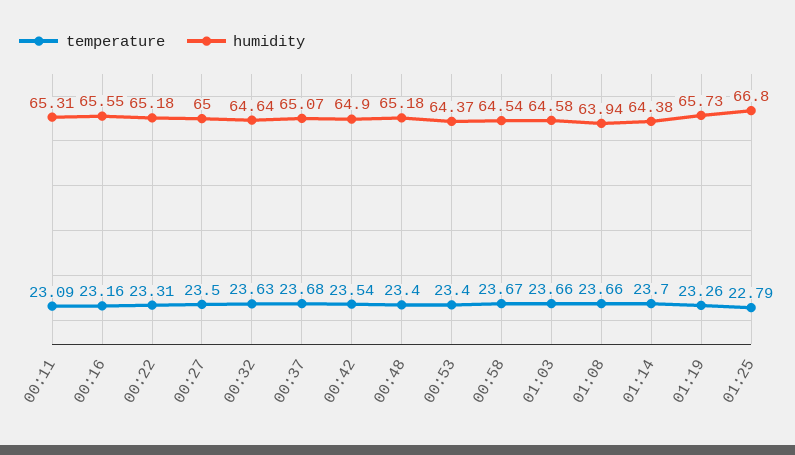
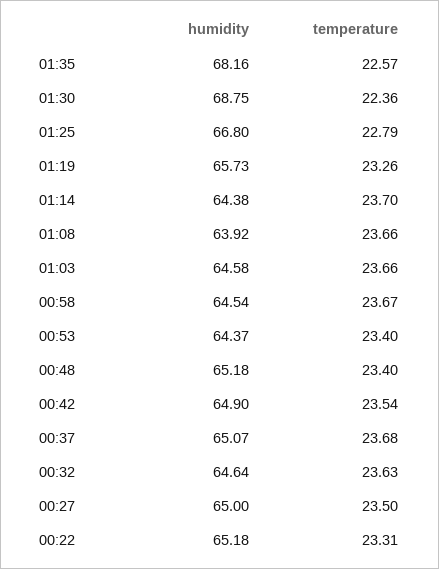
temperature, 00:11: 23.09 -> none
humidity, 00:11: 65.31 -> none
temperature, 00:16: 23.16 -> none
humidity, 00:16: 65.55 -> none
humidity, 01:08: 63.94 -> 63.92
humidity, 01:35: none -> 68.16
temperature, 01:35: none -> 22.57
humidity, 01:30: none -> 68.75
temperature, 01:30: none -> 22.36

